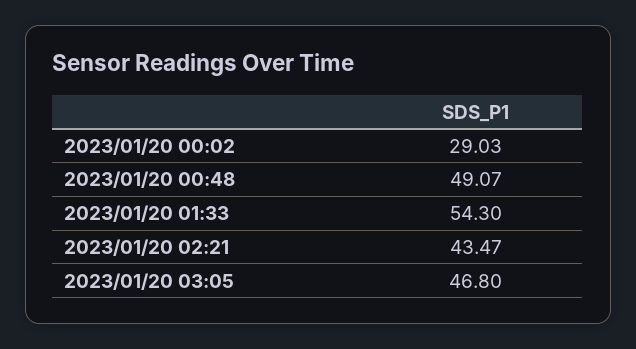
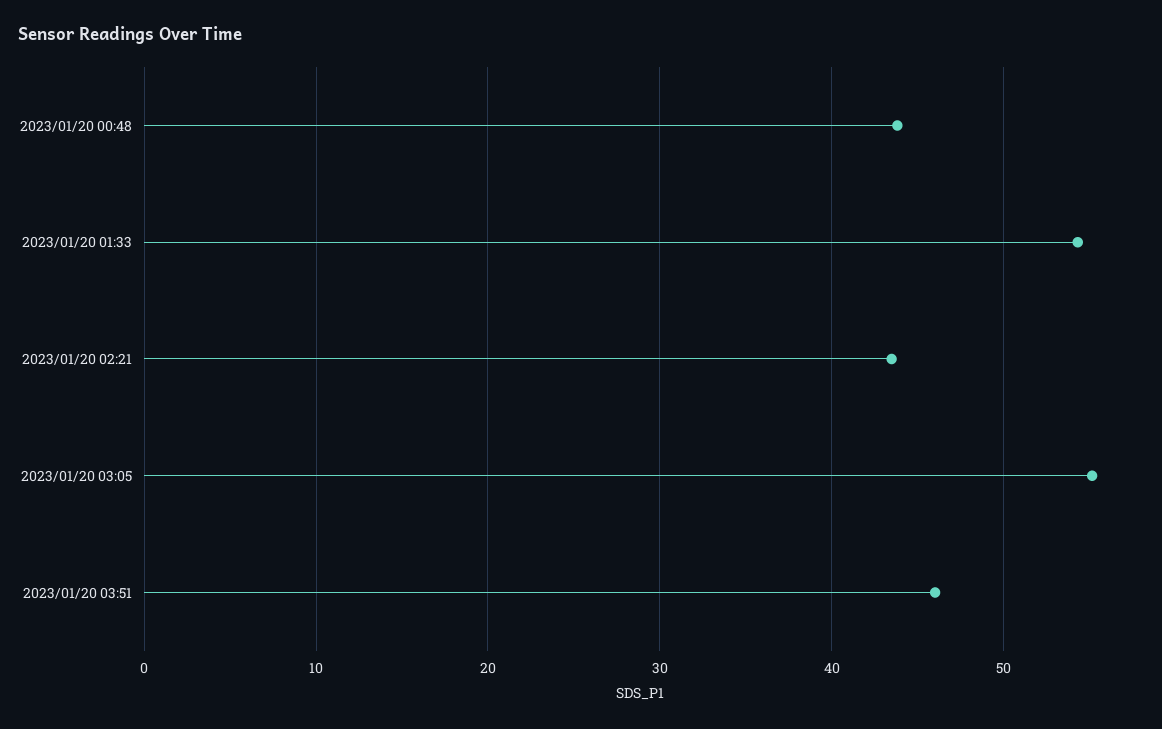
2023/01/20 00:02: 29.03 -> none
2023/01/20 00:48: 49.07 -> 44
2023/01/20 03:05: 46.8 -> 55
2023/01/20 03:51: none -> 46

